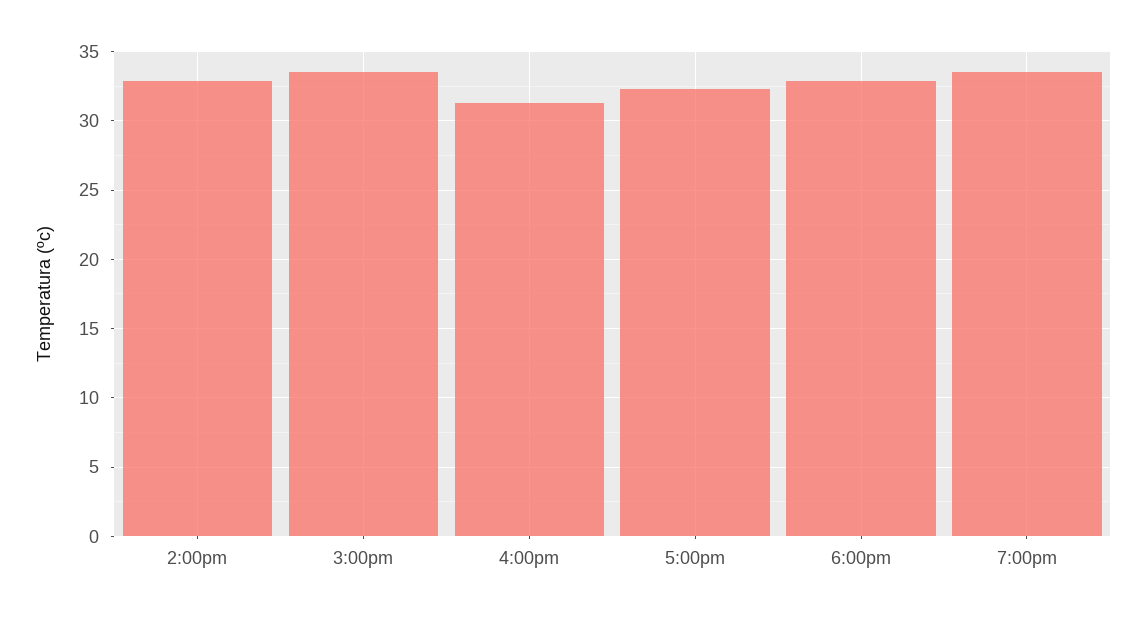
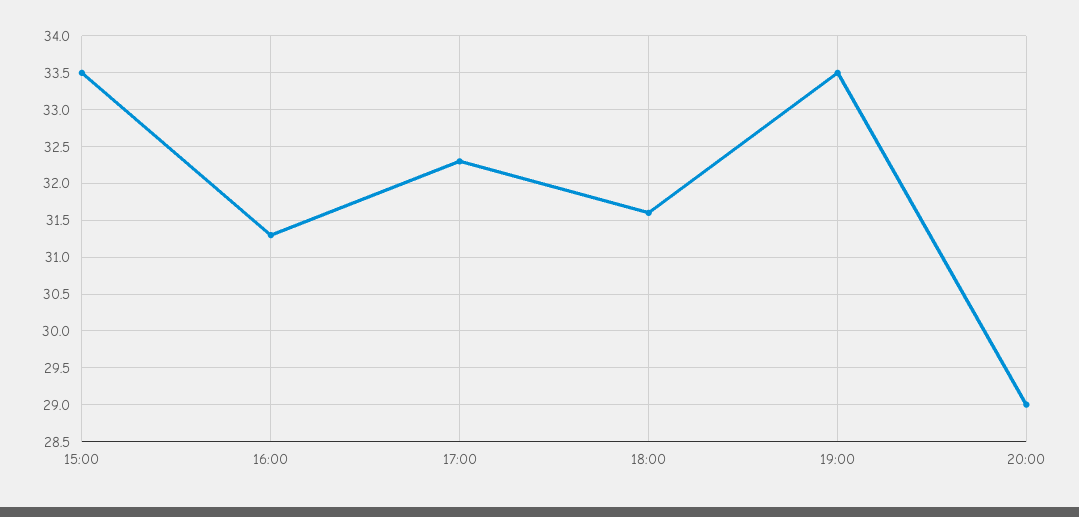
2:00pm: 33 -> none
6:00pm: 33 -> 31.6
20:00: none -> 29

